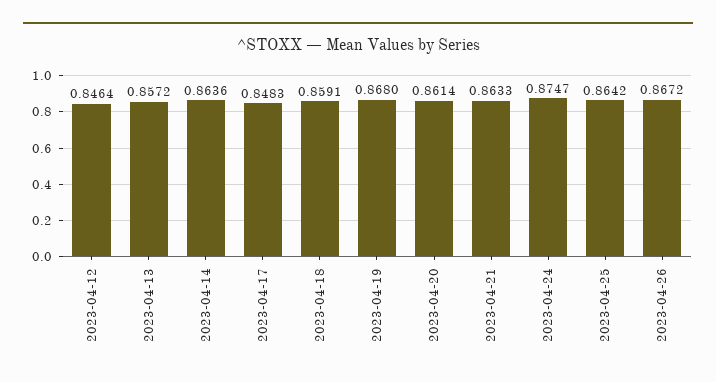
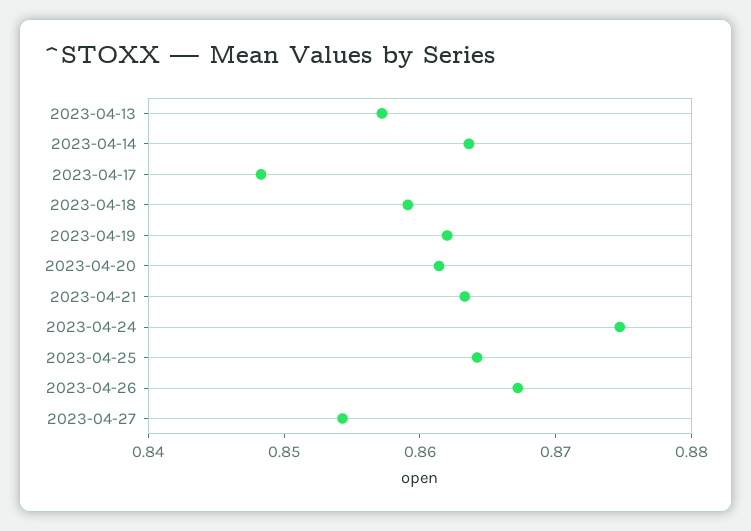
2023-04-12: 0.8464 -> none
2023-04-19: 0.868 -> 0.862
2023-04-27: none -> 0.854

